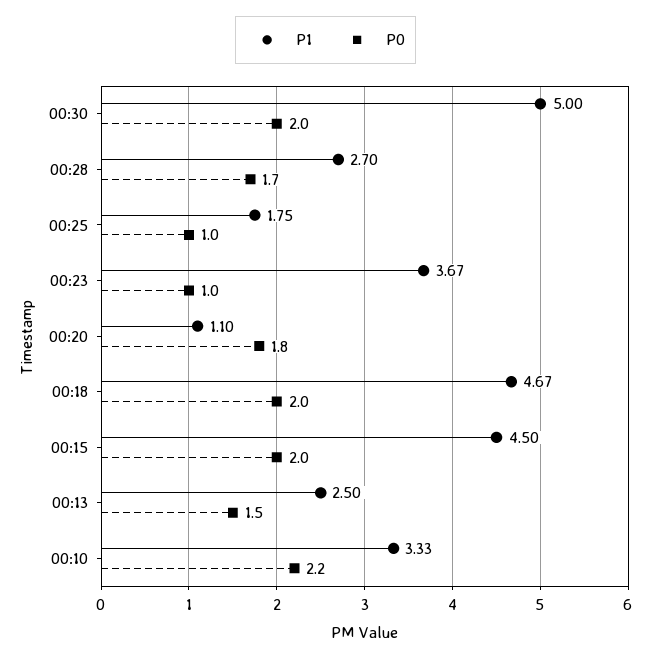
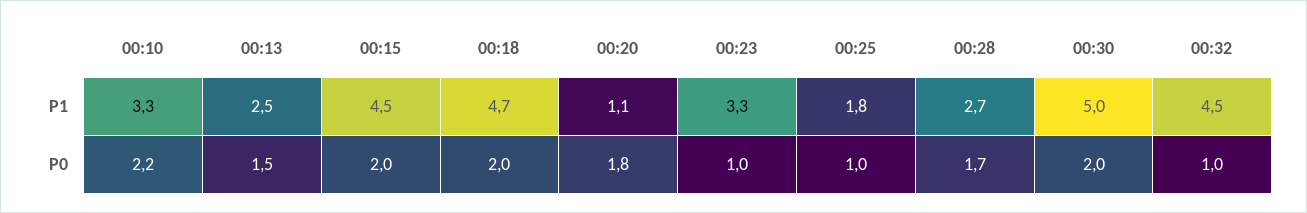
P1, 00:23: 3.67 -> 3.3
P1, 00:32: none -> 4.5
P0, 00:32: none -> 1

